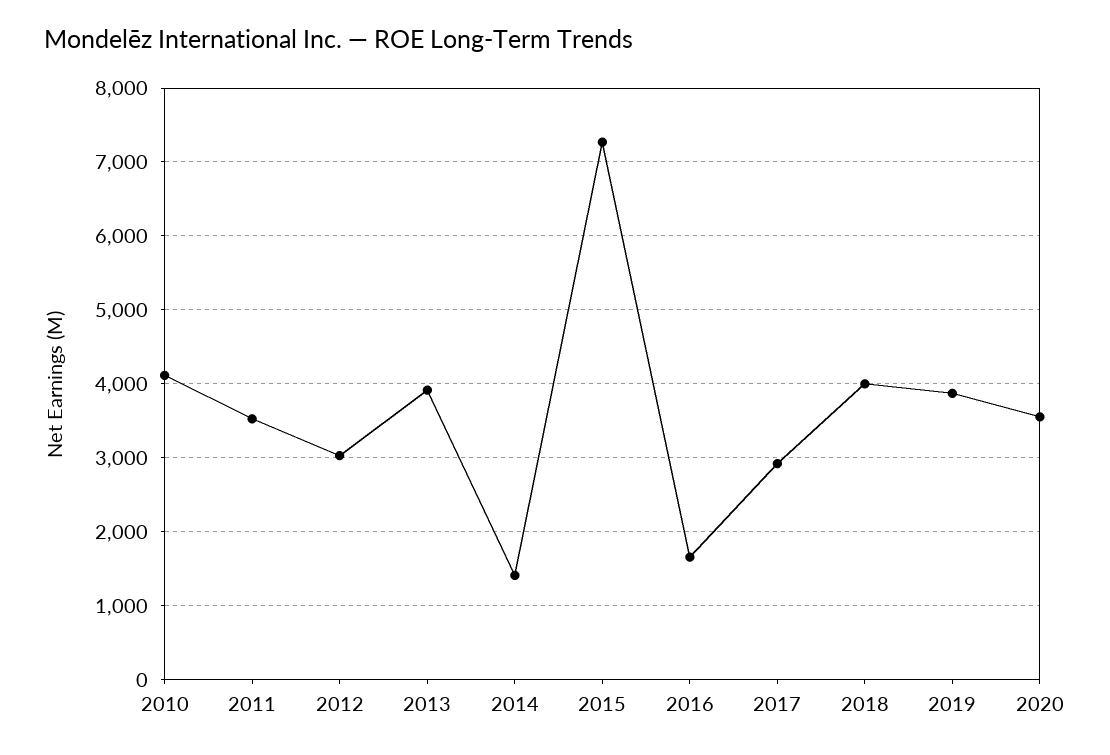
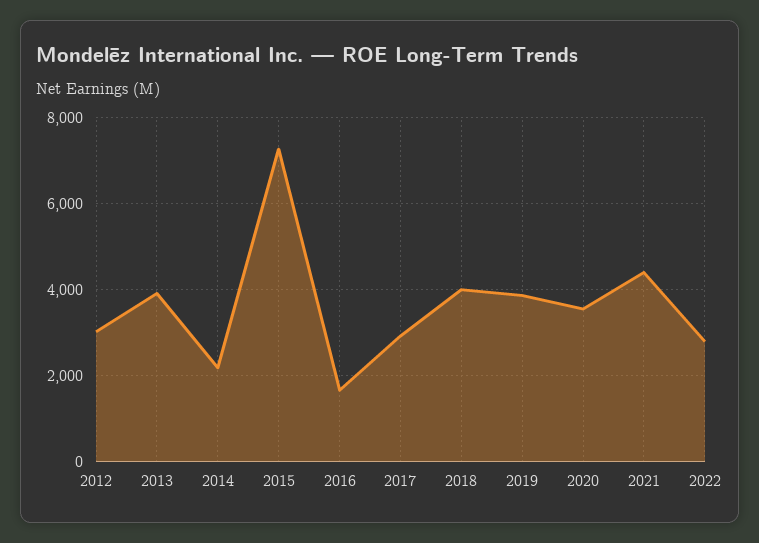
2010: 4100 -> none
2011: 3500 -> none
2014: 1400 -> 2200
2021: none -> 4400
2022: none -> 2800

